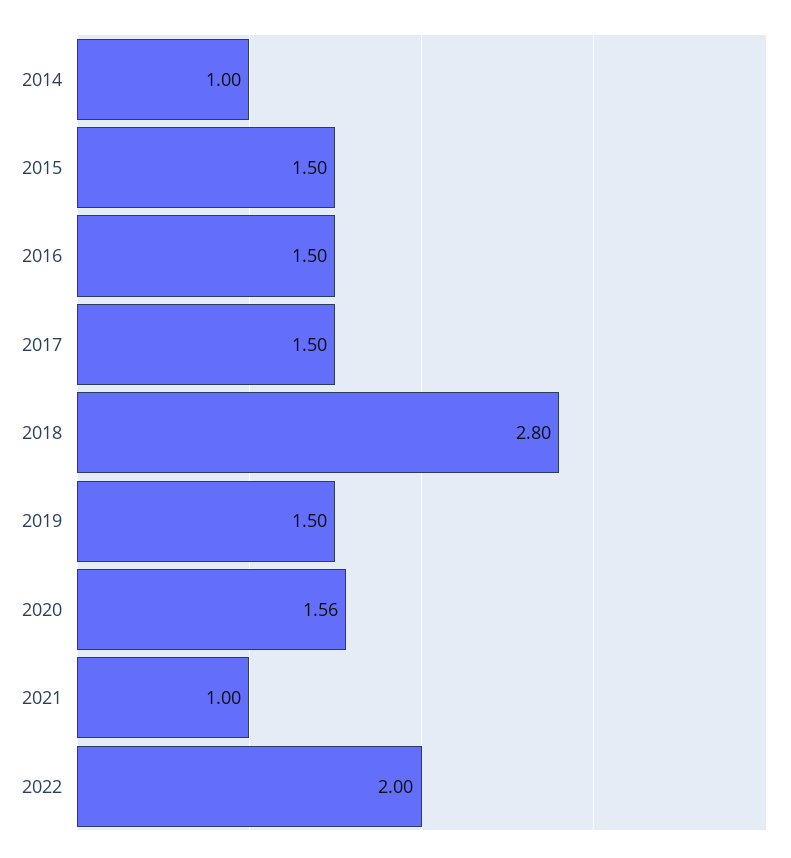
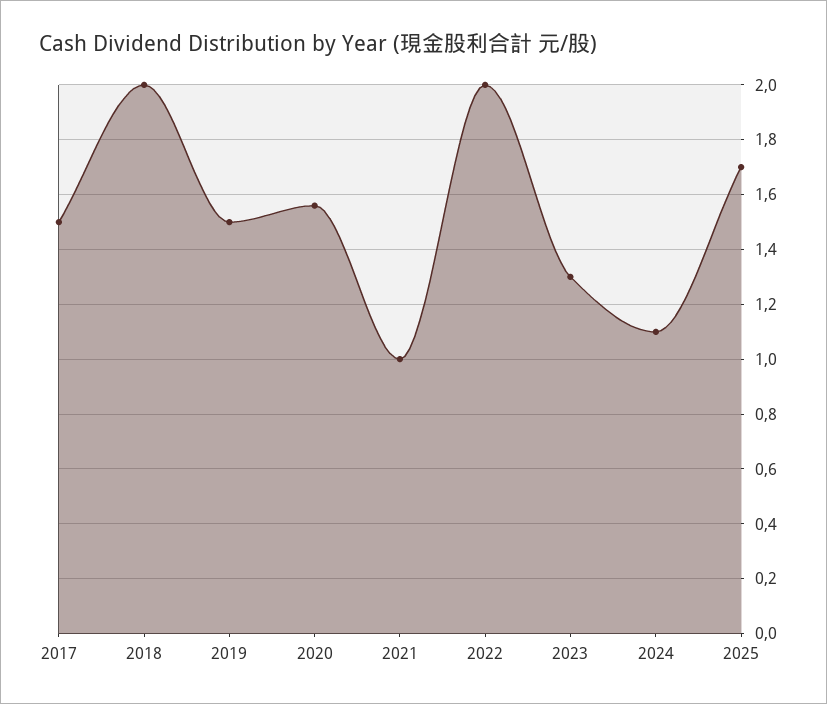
2014: 1 -> none
2015: 1.5 -> none
2016: 1.5 -> none
2018: 2.8 -> 2
2023: none -> 1.3
2024: none -> 1.1
2025: none -> 1.7

